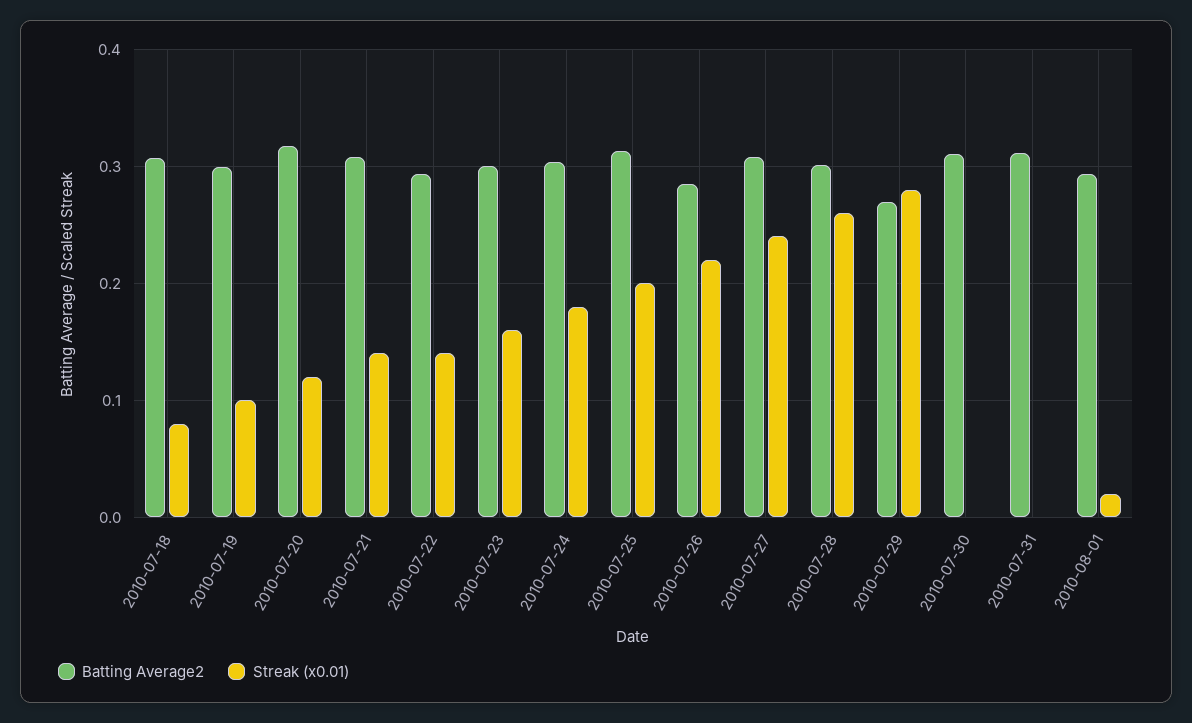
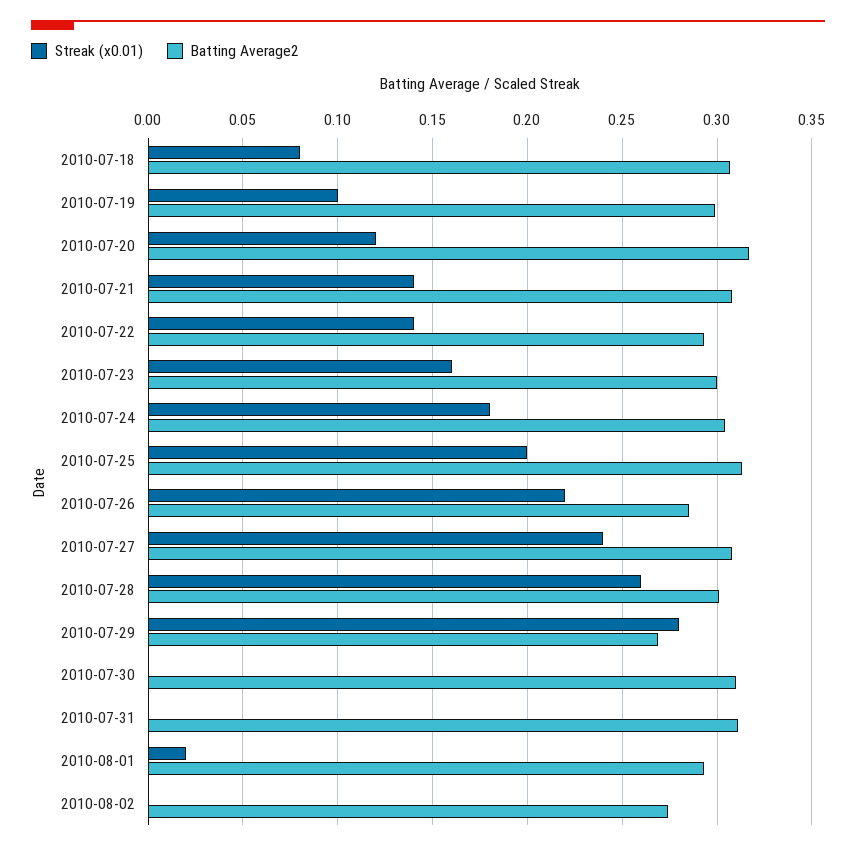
Streak (x0.01), 2010-08-02: none -> 0
Batting Average2, 2010-08-02: none -> 0.275

